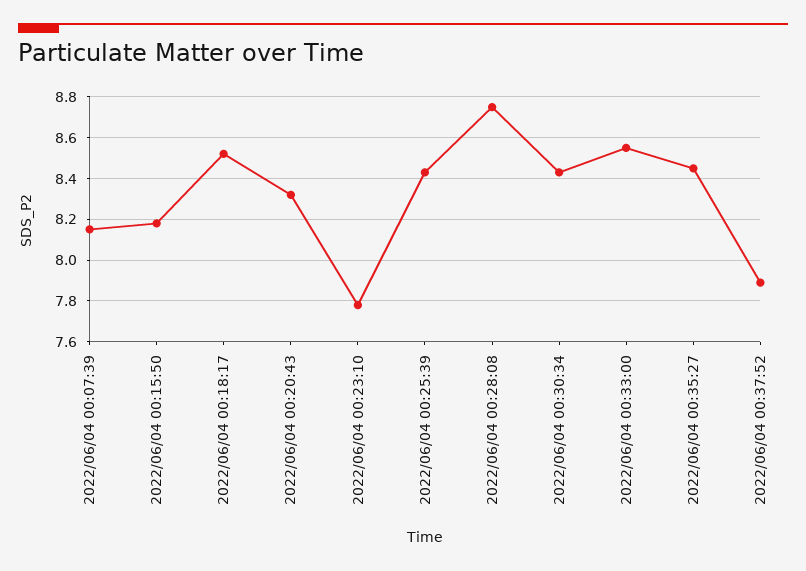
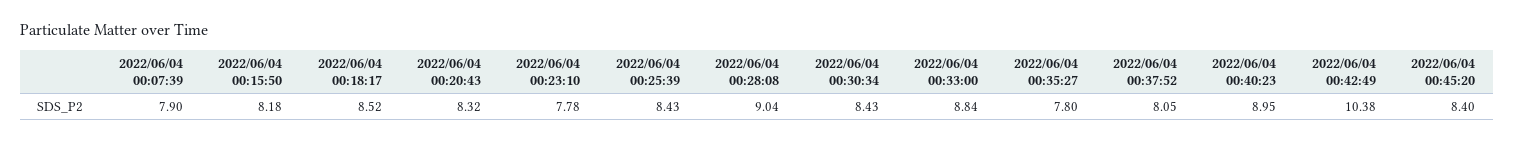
2022/06/04 00:07:39: 8.15 -> 7.9
2022/06/04 00:28:08: 8.75 -> 9.04
2022/06/04 00:33:00: 8.55 -> 8.84
2022/06/04 00:35:27: 8.45 -> 7.8
2022/06/04 00:37:52: 7.9 -> 8.05
2022/06/04 00:40:23: none -> 8.95
2022/06/04 00:42:49: none -> 10.38
2022/06/04 00:45:20: none -> 8.4

